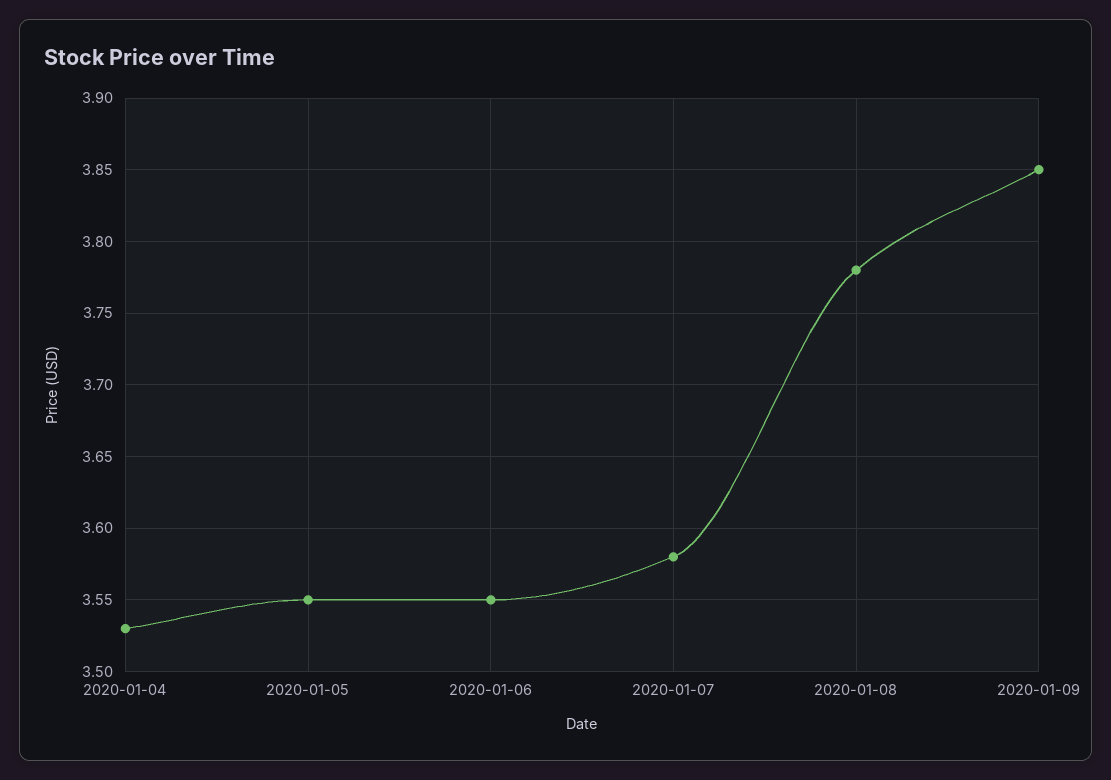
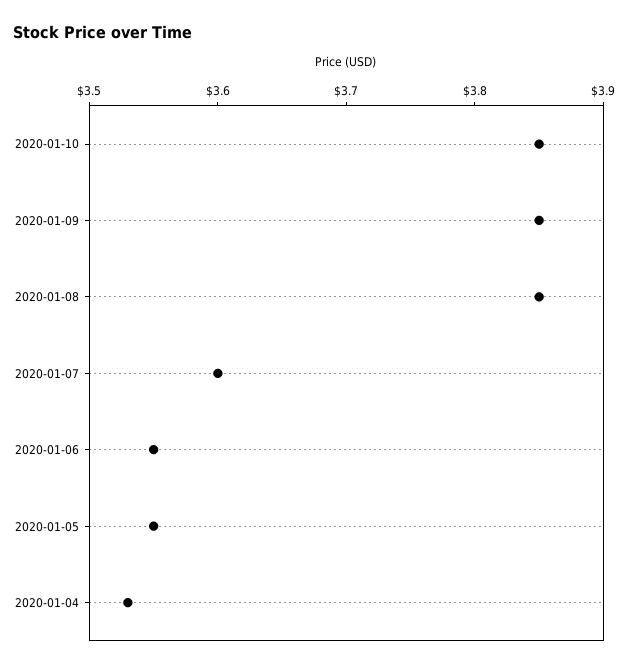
2020-01-07: 3.58 -> 3.6
2020-01-08: 3.78 -> 3.85
2020-01-10: none -> 3.85

